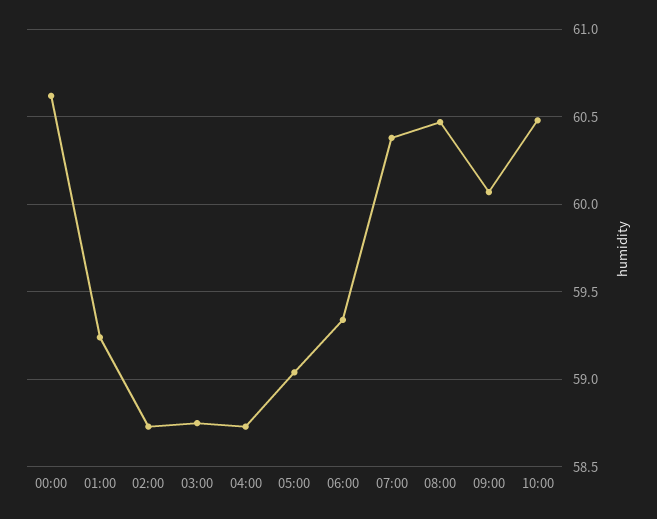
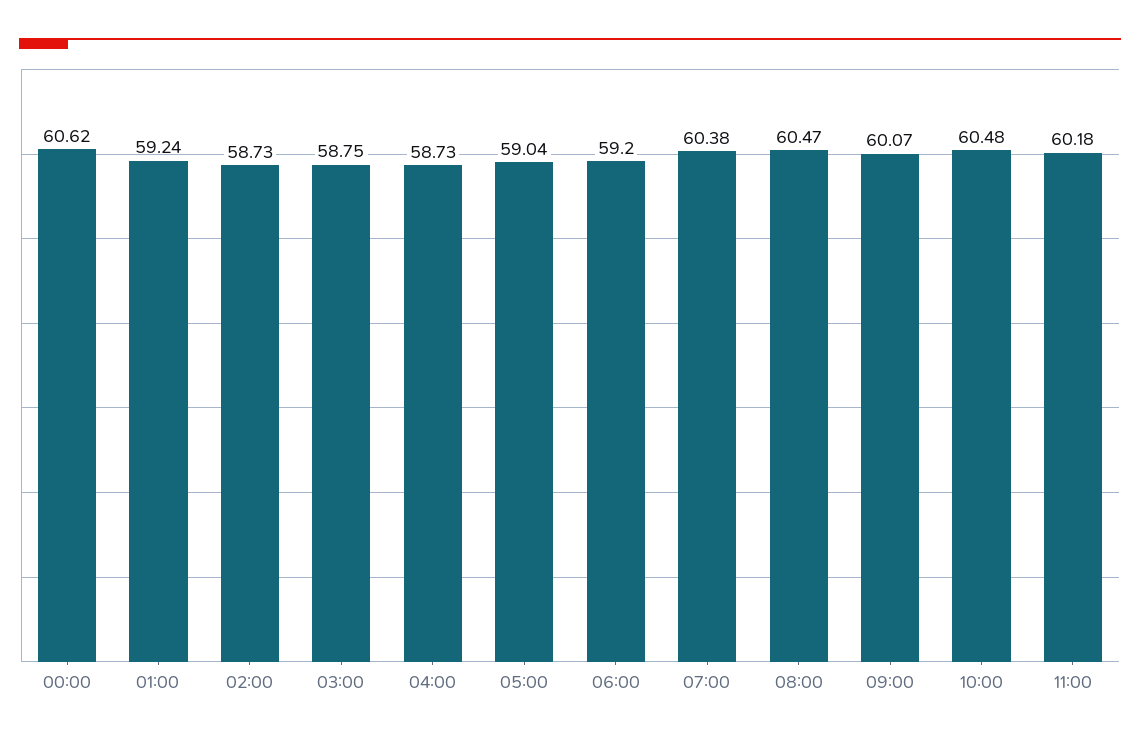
06:00: 59.35 -> 59.2
11:00: none -> 60.18

